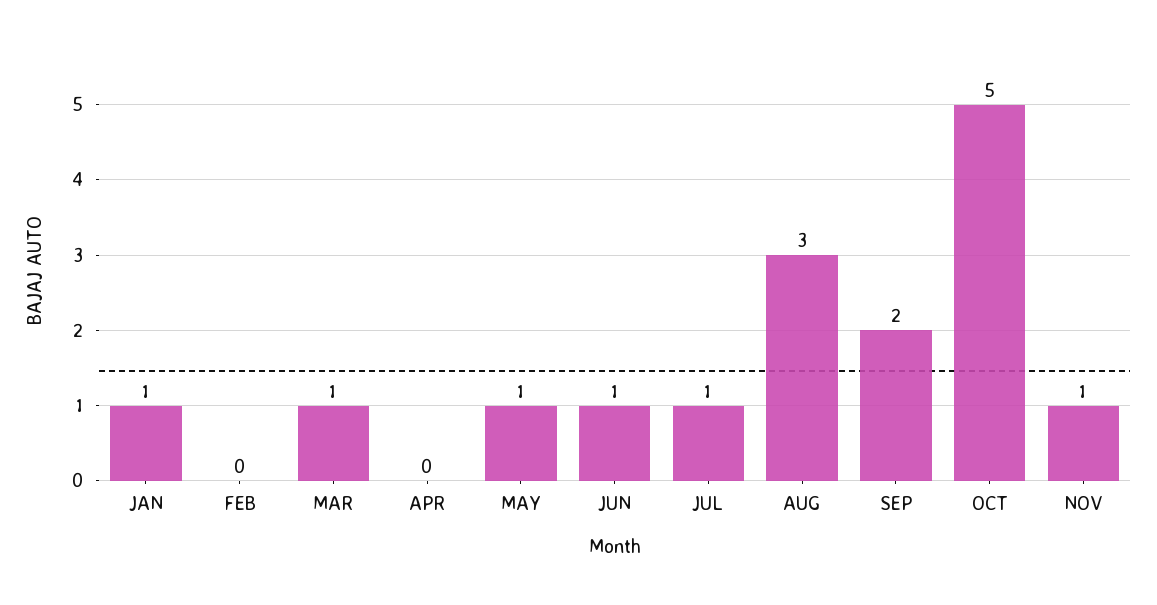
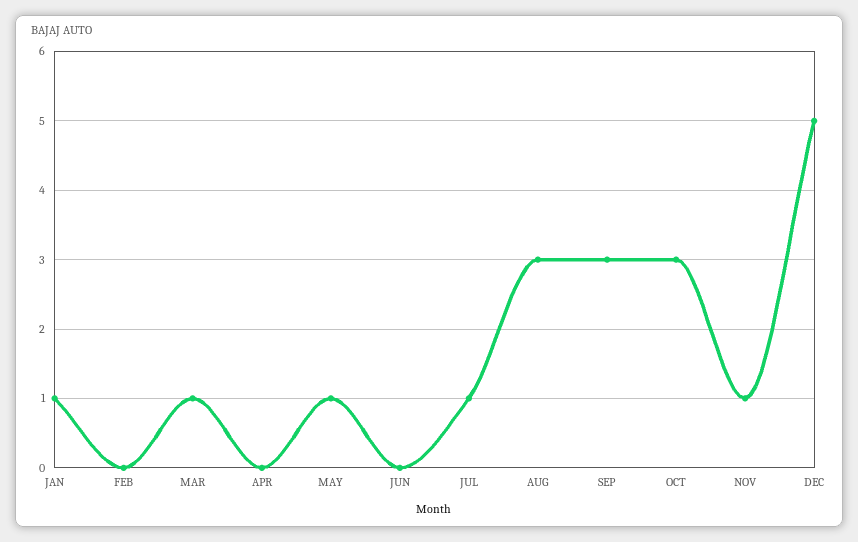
JUN: 1 -> 0
SEP: 2 -> 3
OCT: 5 -> 3
DEC: none -> 5

